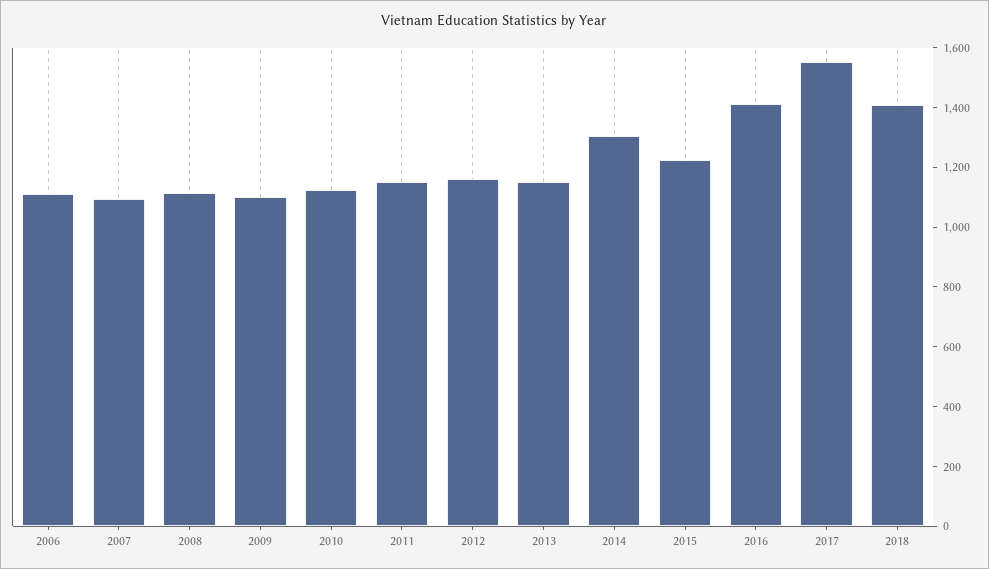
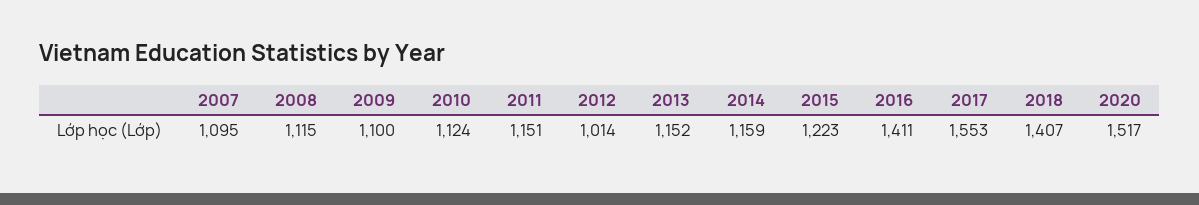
2006: 1100 -> none
2012: 1150 -> 1014
2014: 1300 -> 1159
2020: none -> 1517

